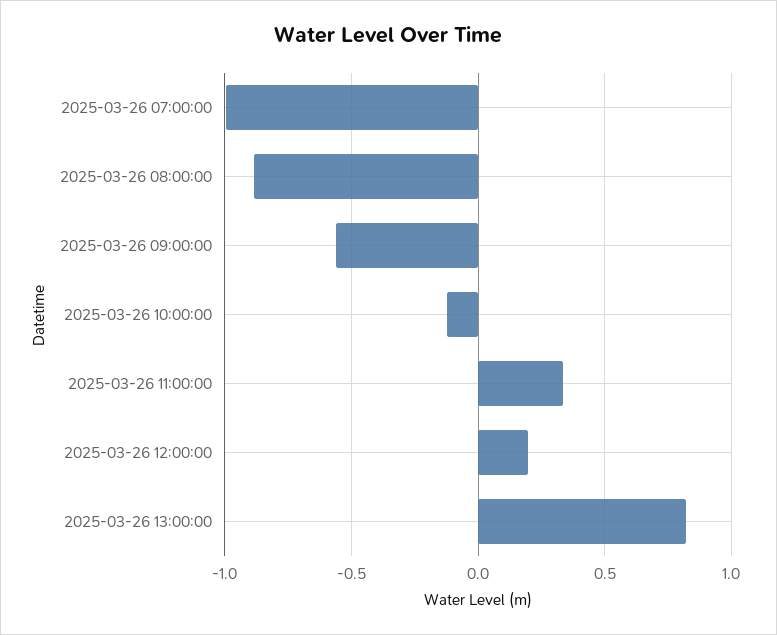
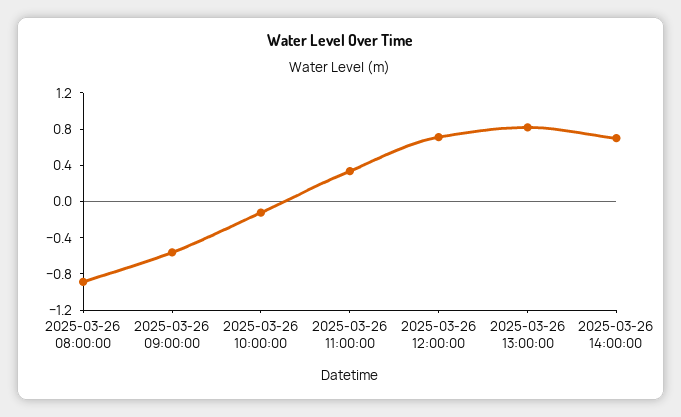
2025-03-26 07:00:00: -1 -> none
2025-03-26 12:00:00: 0.2 -> 0.7
2025-03-26 14:00:00: none -> 0.7

